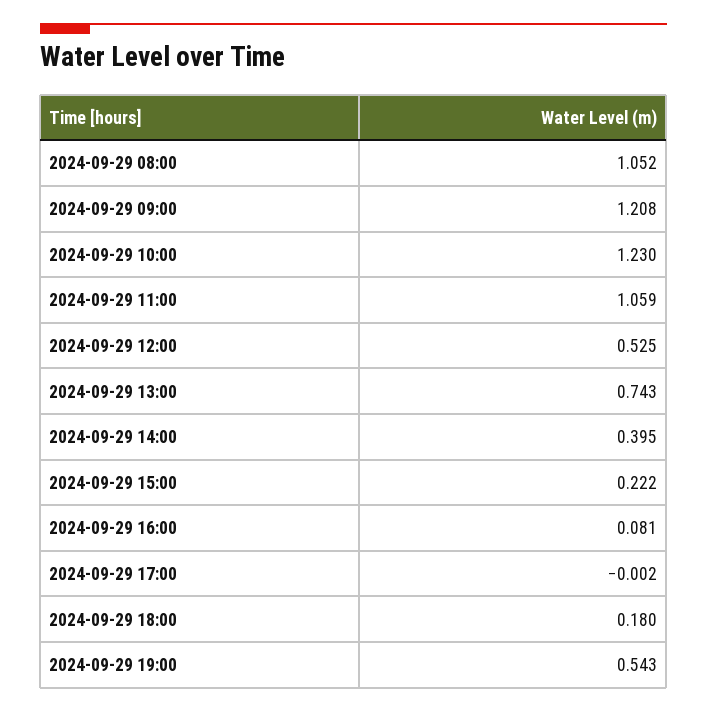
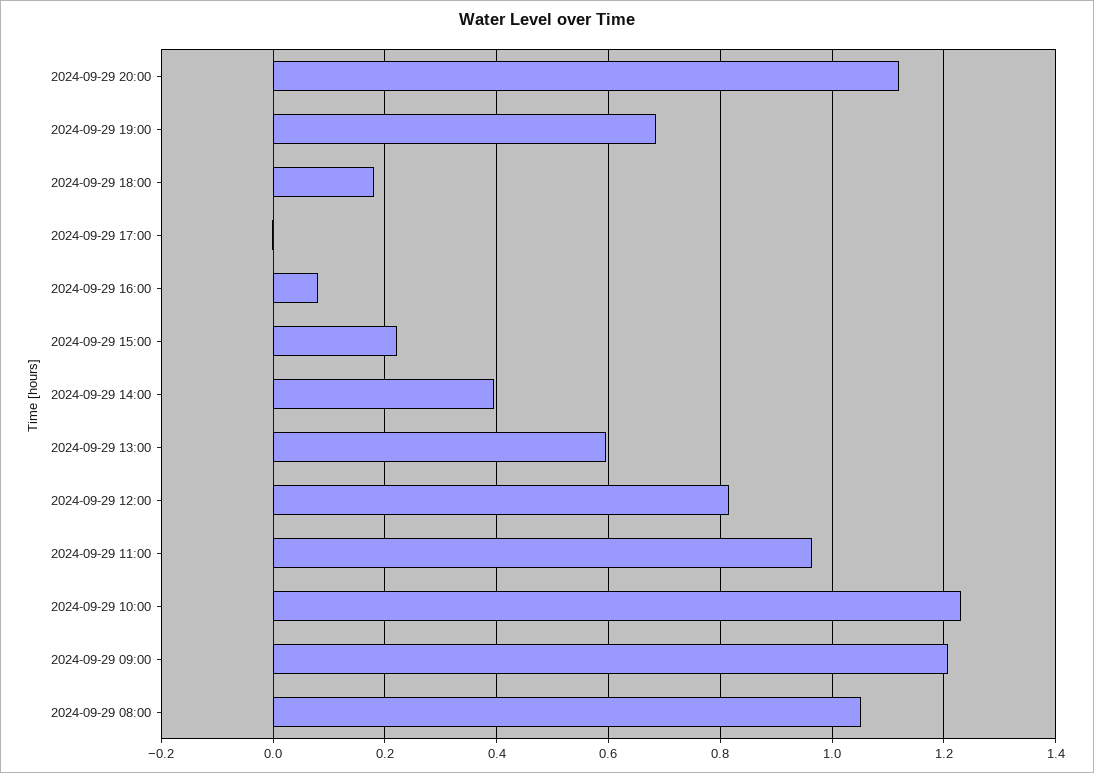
2024-09-29 11:00: 1.059 -> 0.96
2024-09-29 12:00: 0.525 -> 0.82
2024-09-29 13:00: 0.743 -> 0.6
2024-09-29 19:00: 0.543 -> 0.68
2024-09-29 20:00: none -> 1.12

